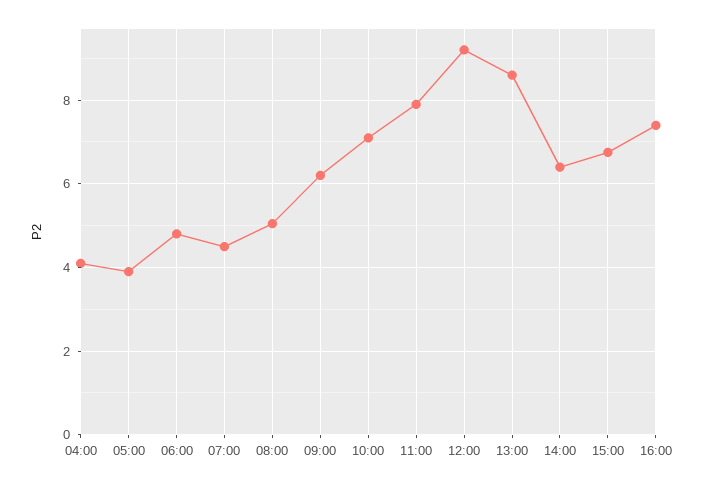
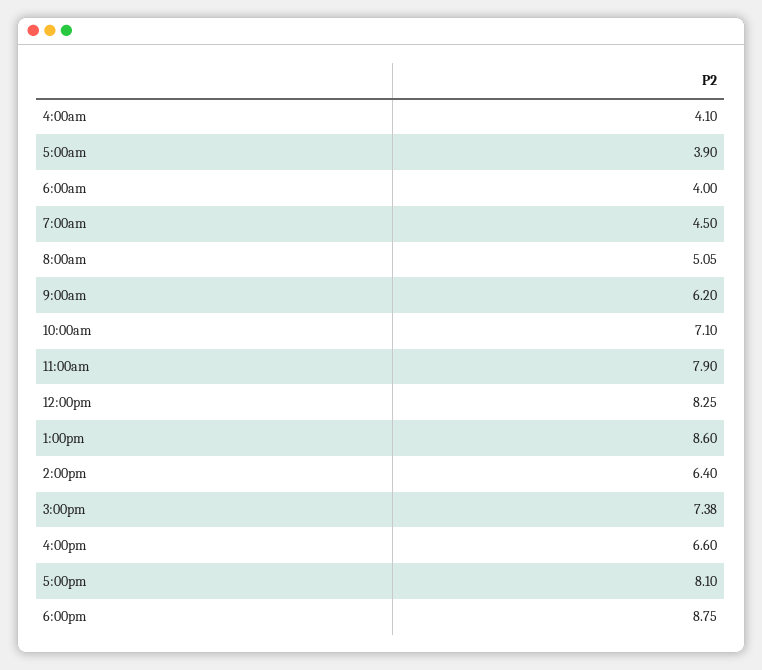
06:00: 4.8 -> 4
12:00: 9.2 -> 8.25
15:00: 6.8 -> 7.38
16:00: 7.4 -> 6.6
5:00pm: none -> 8.1
6:00pm: none -> 8.75

